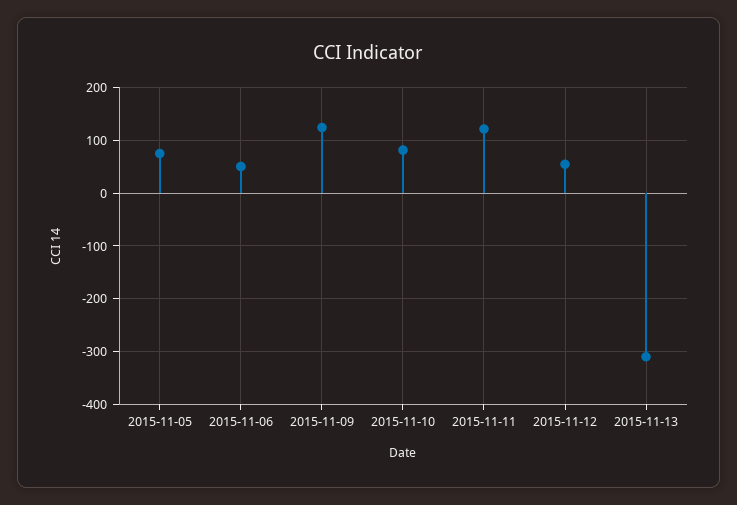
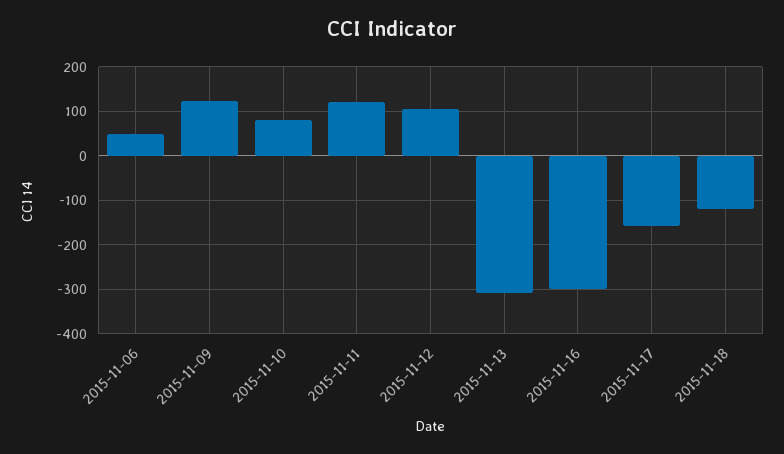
2015-11-05: 80 -> none
2015-11-12: 60 -> 100
2015-11-16: none -> -300
2015-11-17: none -> -160
2015-11-18: none -> -120

